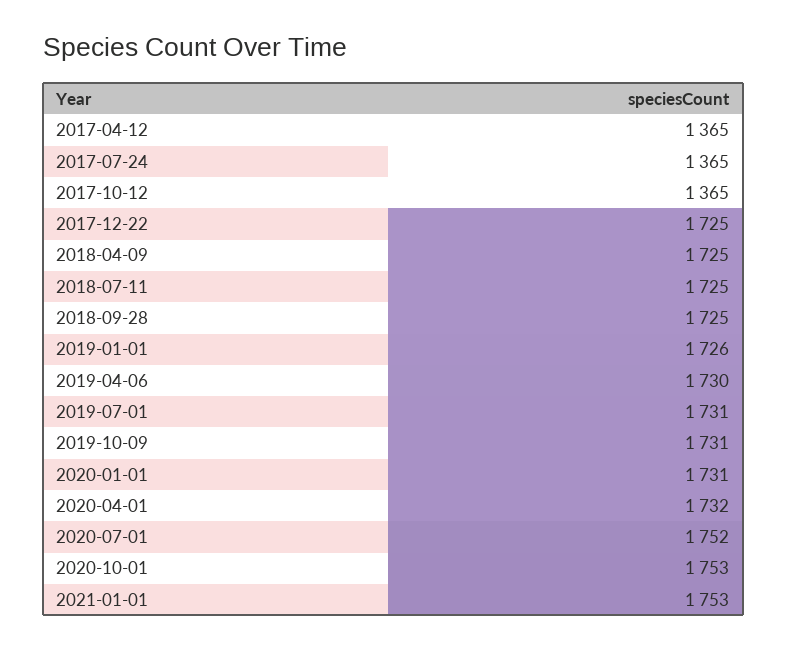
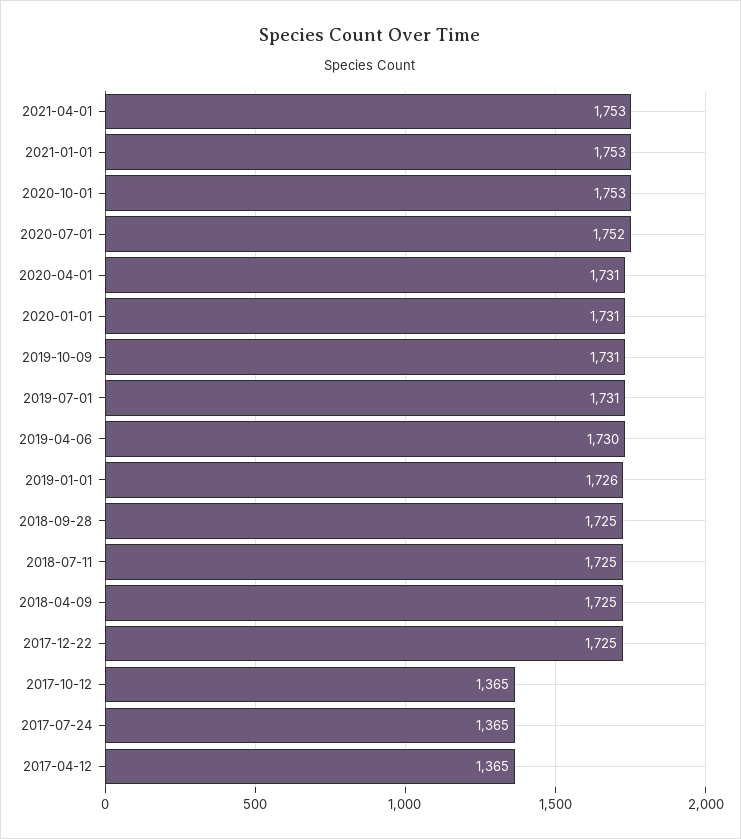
2020-04-01: 1732 -> 1731
2021-04-01: none -> 1753

